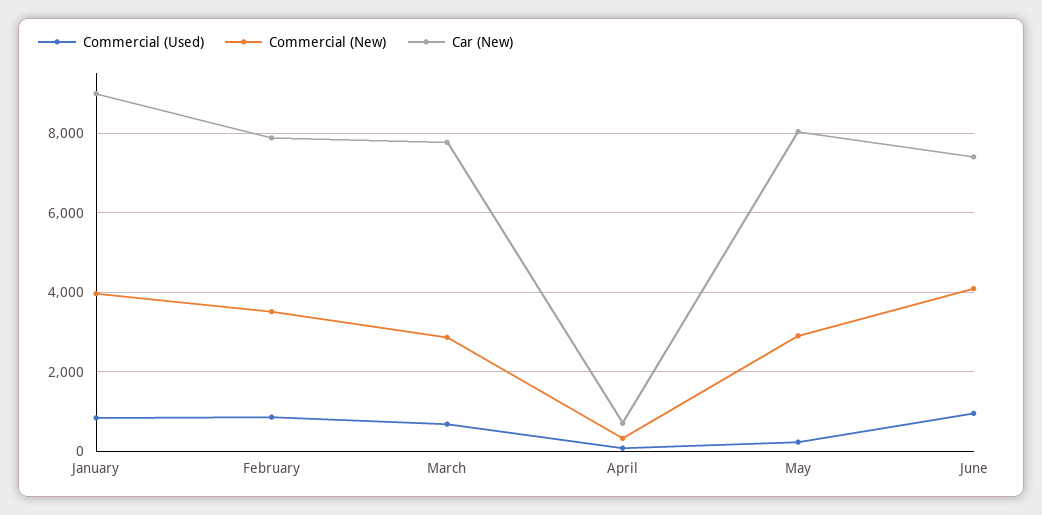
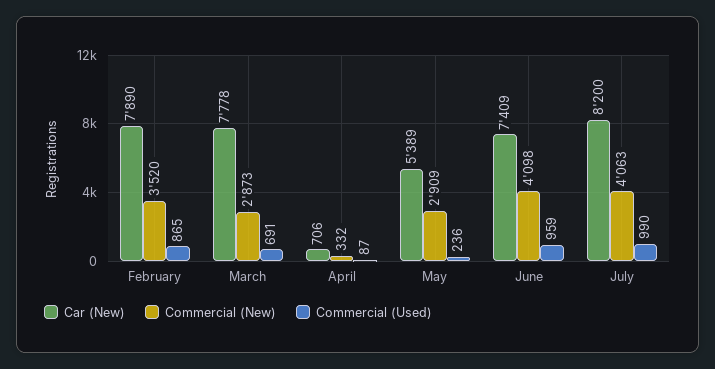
Commercial (Used), January: 800 -> none
Commercial (New), January: 4000 -> none
Car (New), January: 9000 -> none
Car (New), May: 8000 -> 5389
Car (New), July: none -> 8200
Commercial (New), July: none -> 4063
Commercial (Used), July: none -> 990

